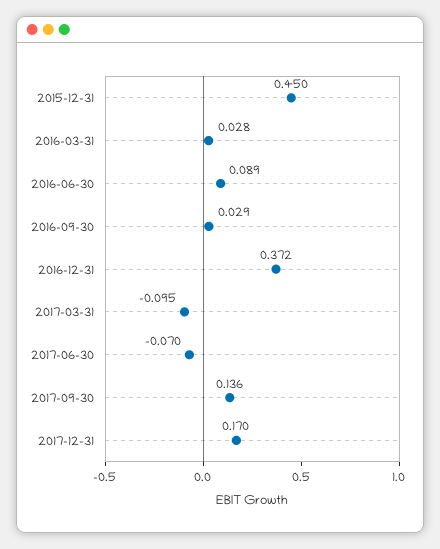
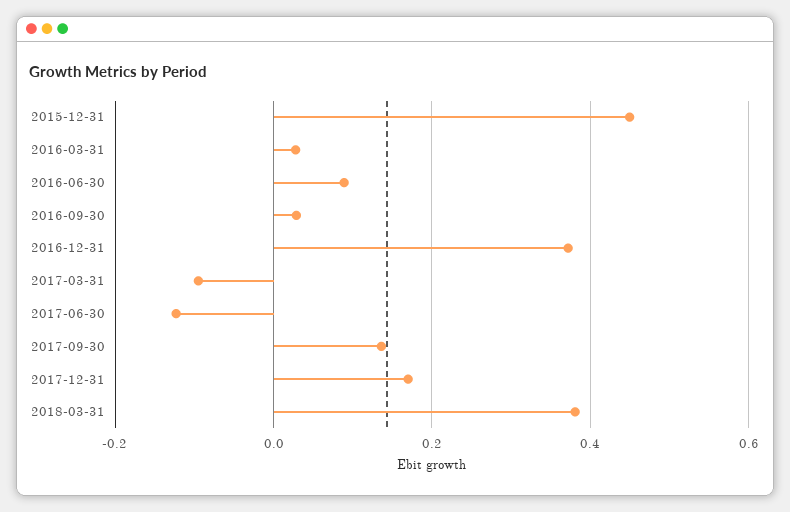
2017-06-30: -0.07 -> -0.12
2018-03-31: none -> 0.38

